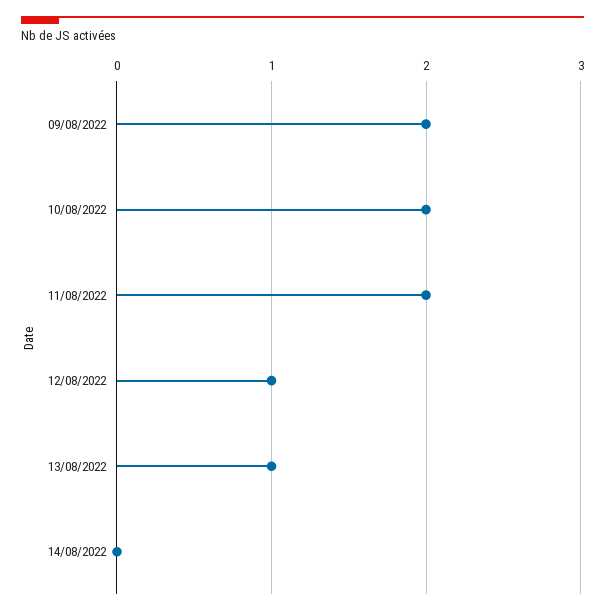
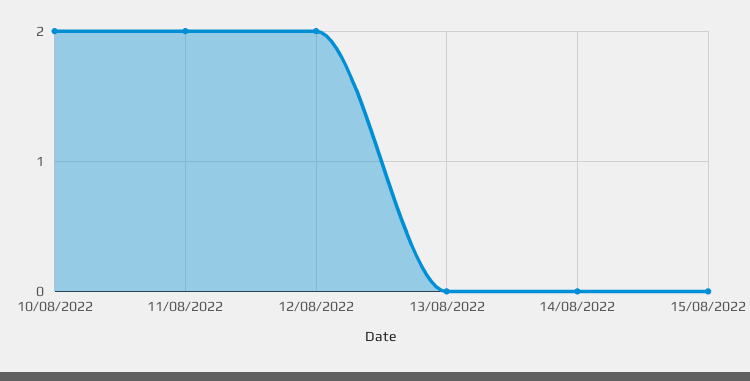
09/08/2022: 2 -> none
12/08/2022: 1 -> 2
13/08/2022: 1 -> 0
15/08/2022: none -> 0

